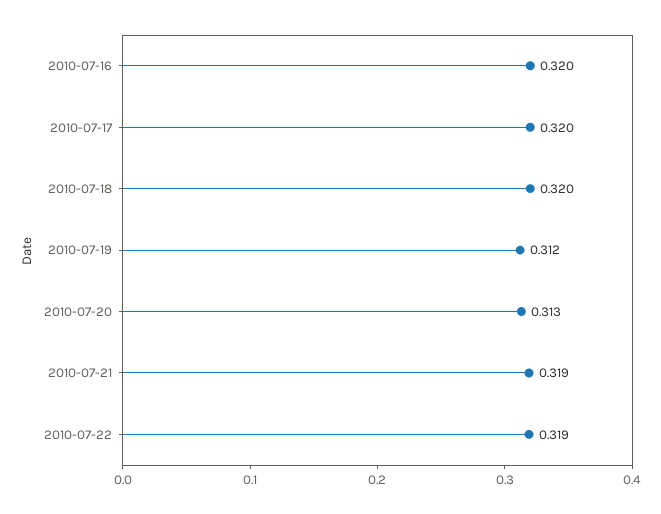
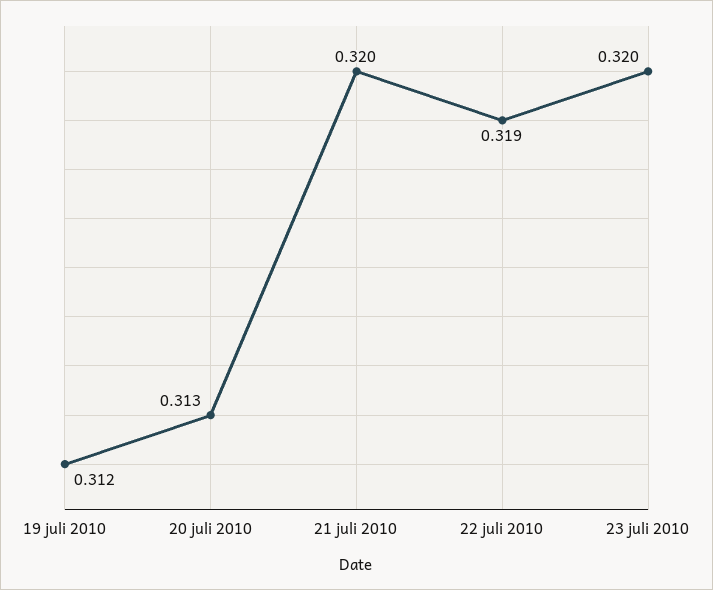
2010-07-16: 0.32 -> none
2010-07-17: 0.32 -> none
2010-07-18: 0.32 -> none
2010-07-21: 0.319 -> 0.32
23 juli 2010: none -> 0.32

